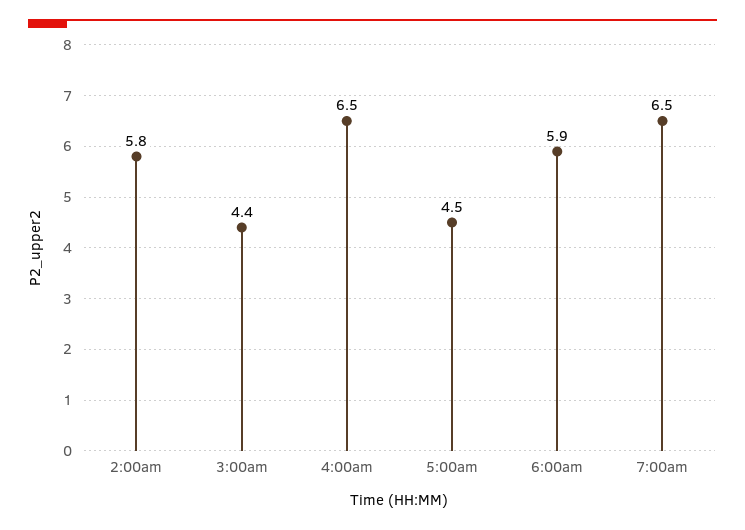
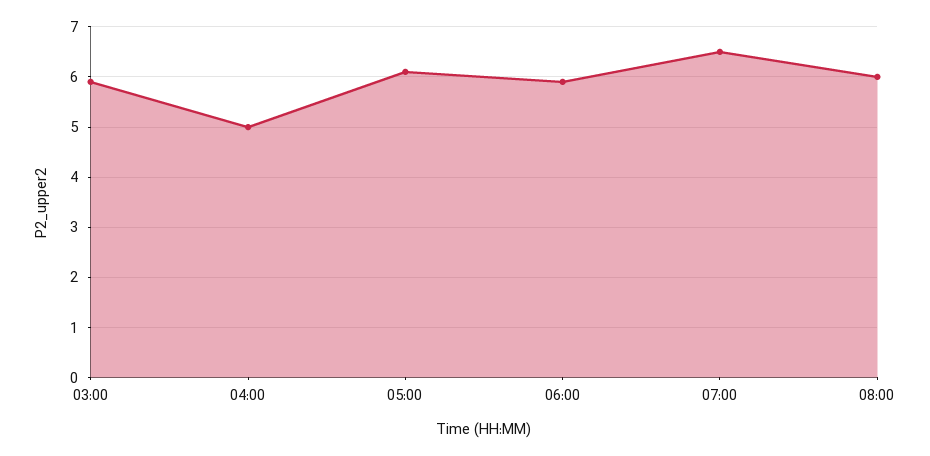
2:00am: 5.8 -> none
3:00am: 4.4 -> 6
4:00am: 6.5 -> 5
5:00am: 4.5 -> 6
08:00: none -> 6

